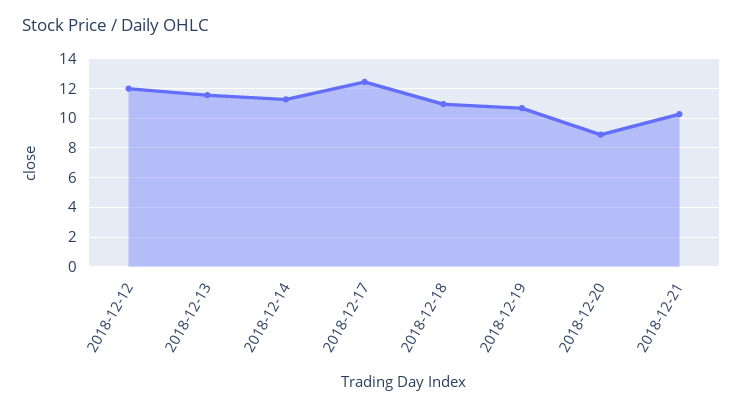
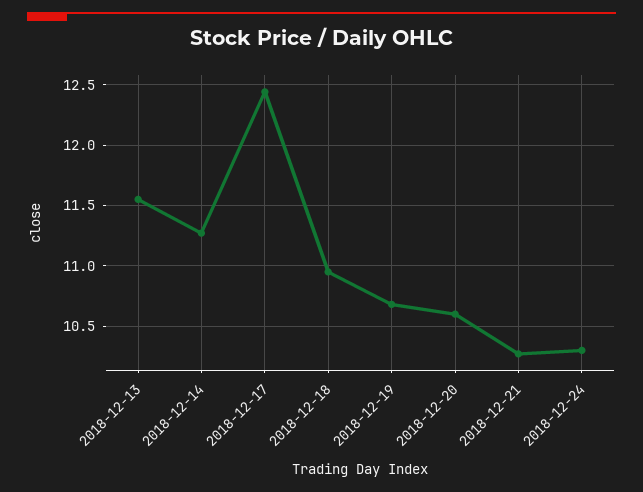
2018-12-12: 12 -> none
2018-12-20: 9 -> 10.6
2018-12-24: none -> 10.3

